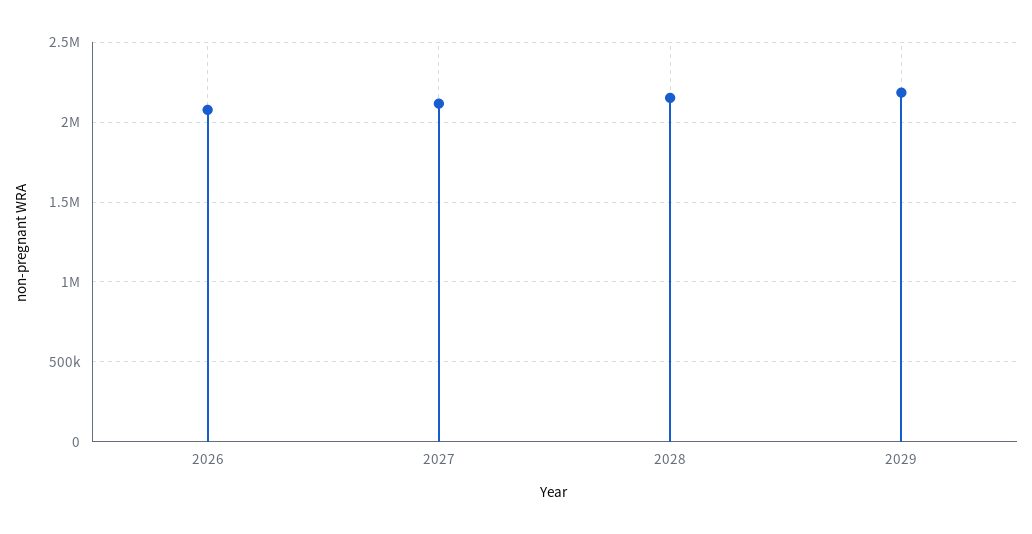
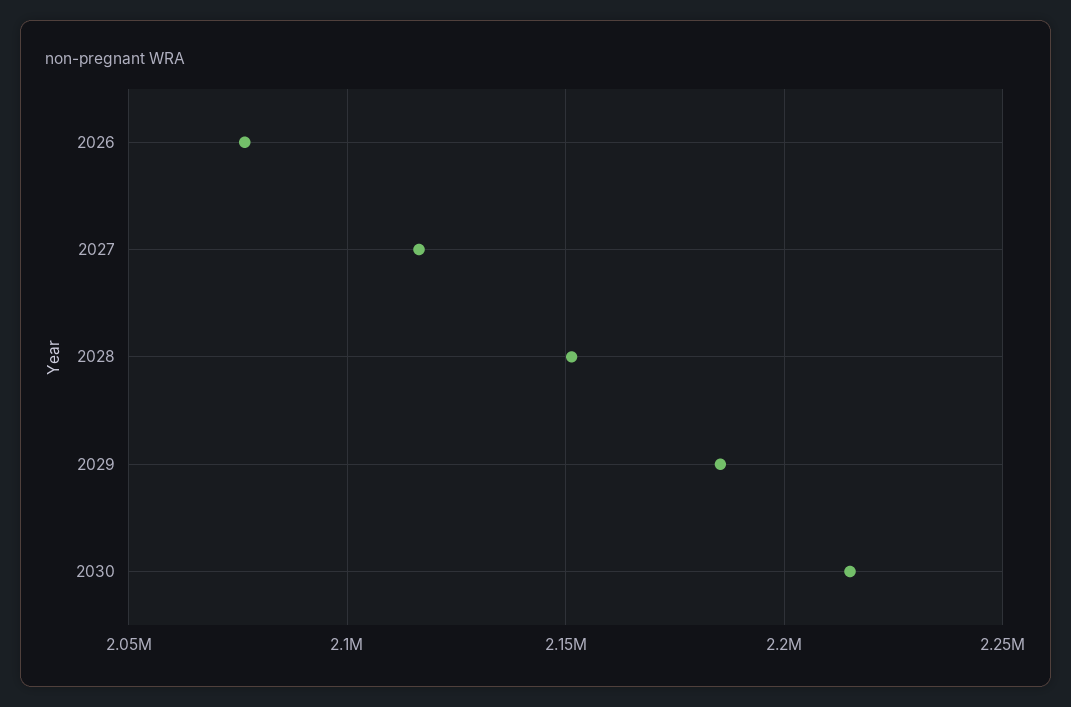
2030: none -> 2215000

